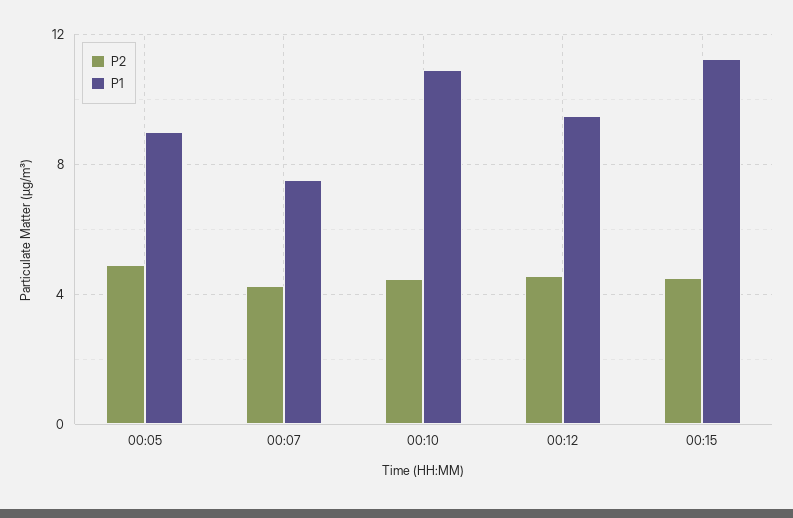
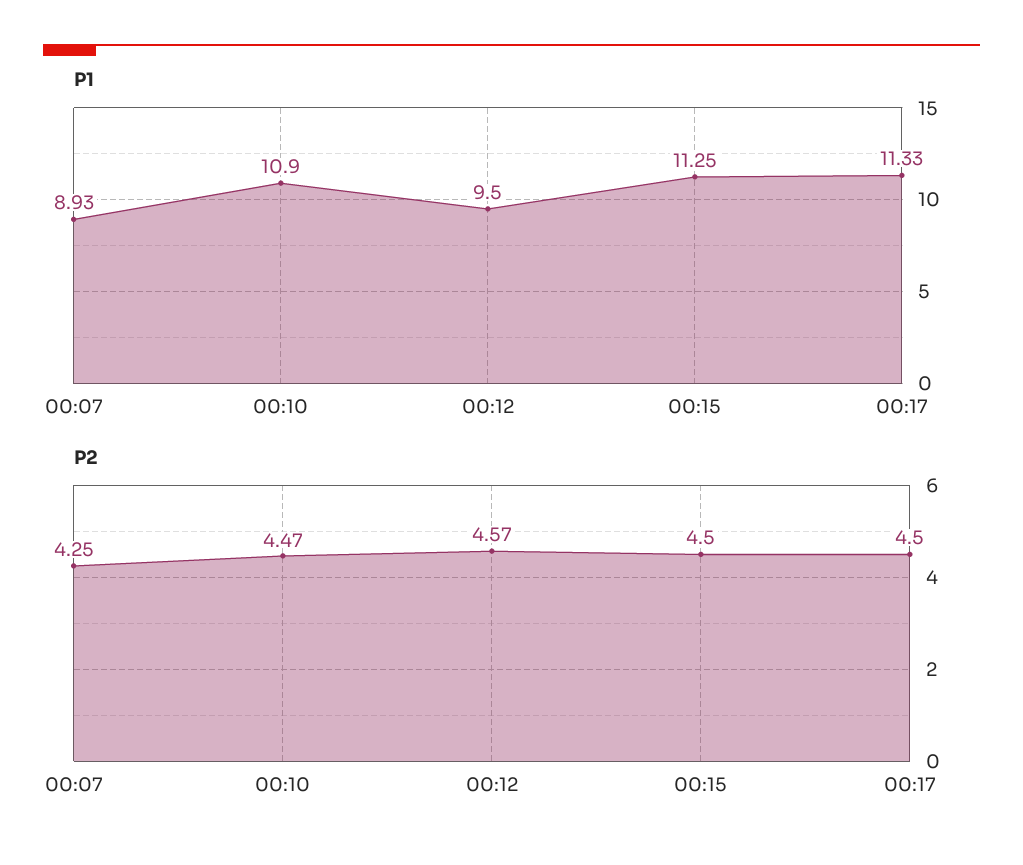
P2, 00:05: 5 -> none
P1, 00:05: 9 -> none
P1, 00:07: 7.5 -> 8.93
P1, 00:17: none -> 11.33
P2, 00:17: none -> 4.5

